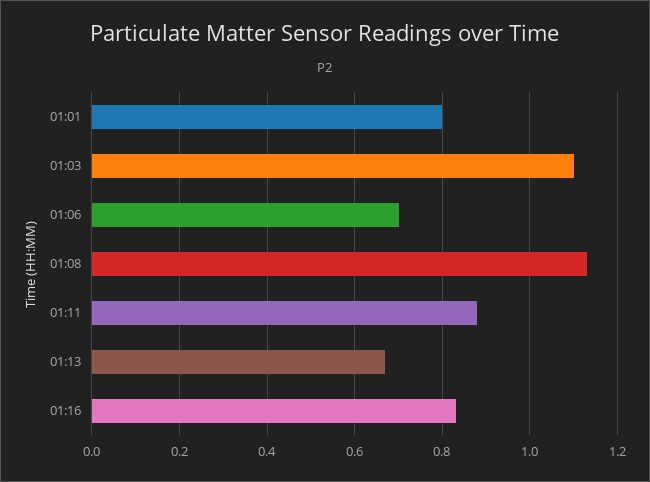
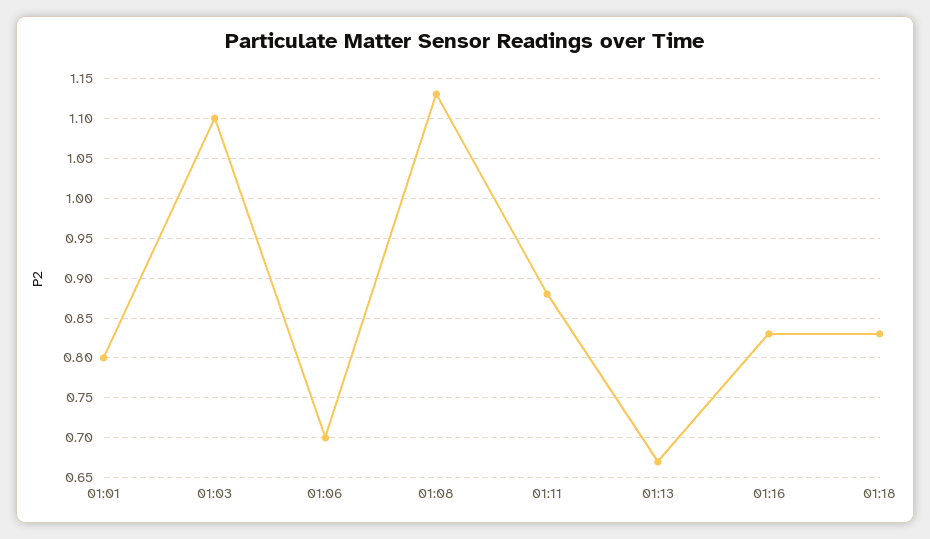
01:18: none -> 0.83

